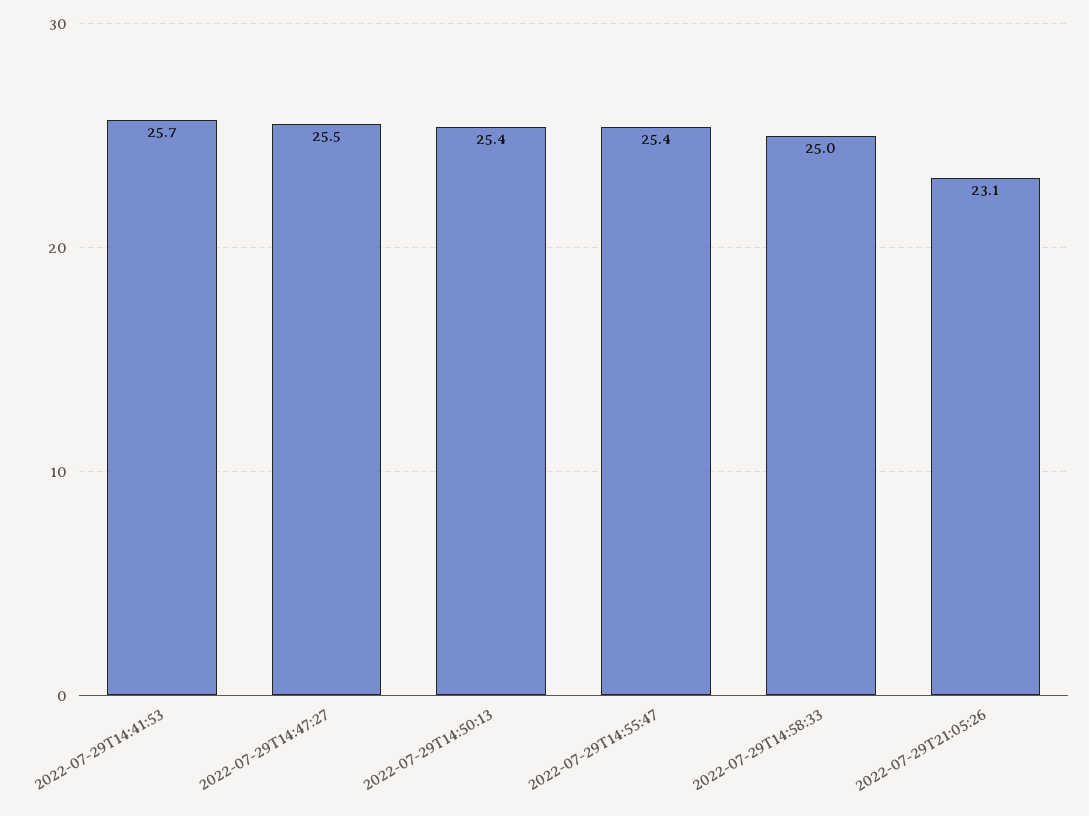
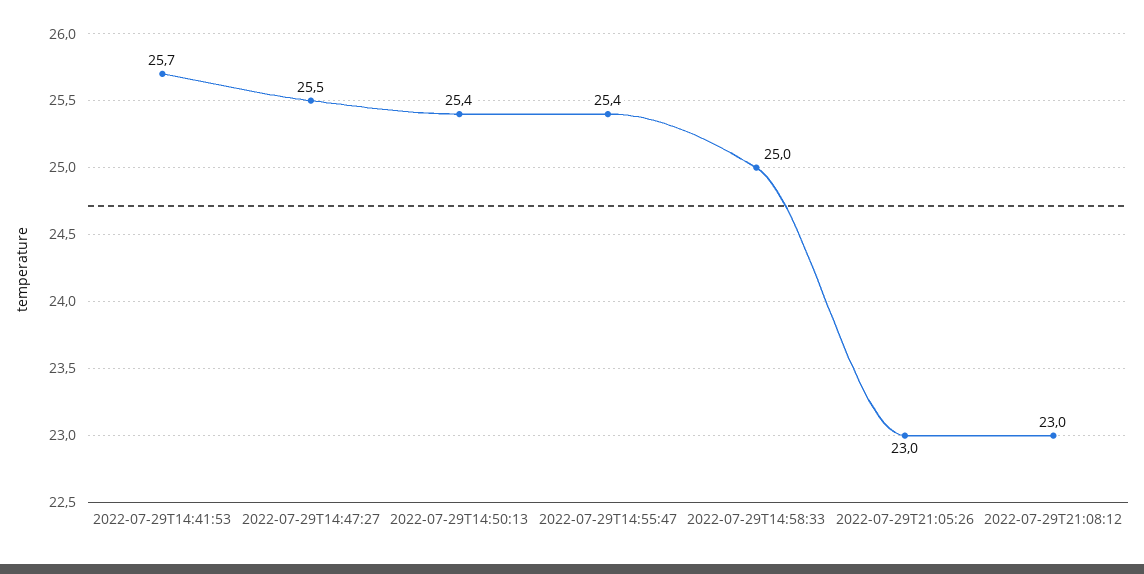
2022-07-29T21:05:26: 23.1 -> 23
2022-07-29T21:08:12: none -> 23

